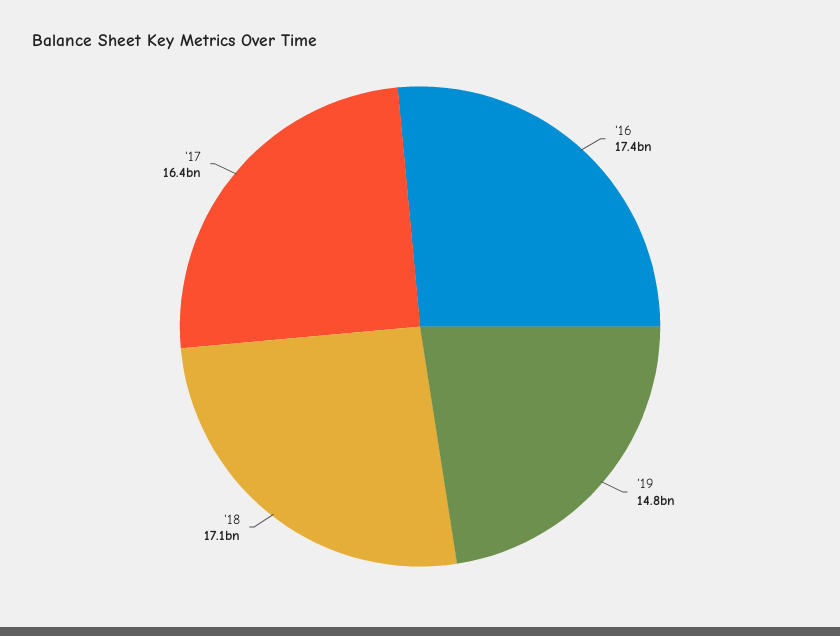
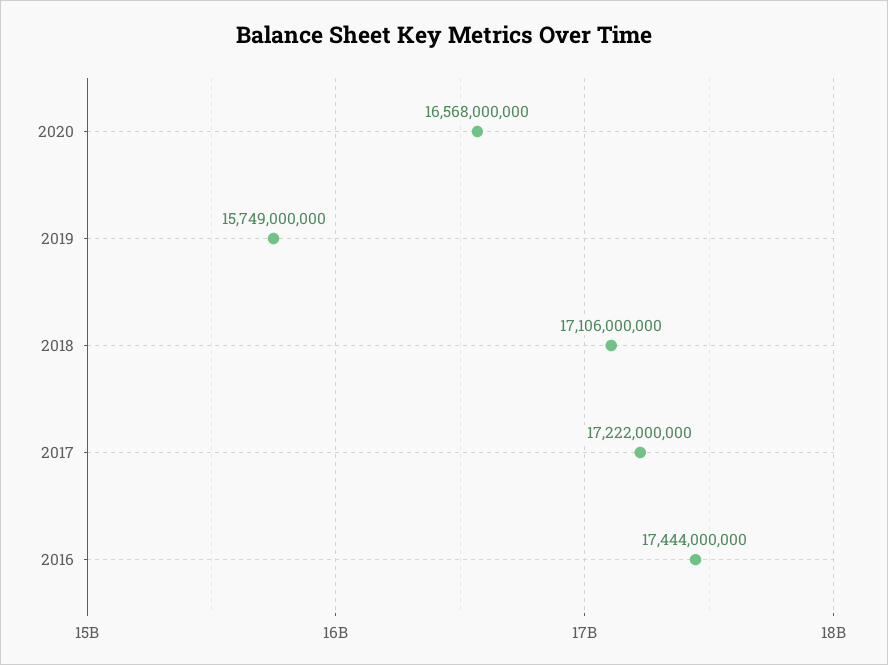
'19: 14800000000 -> 15749000000
'17: 16400000000 -> 17222000000
2020: none -> 16568000000

